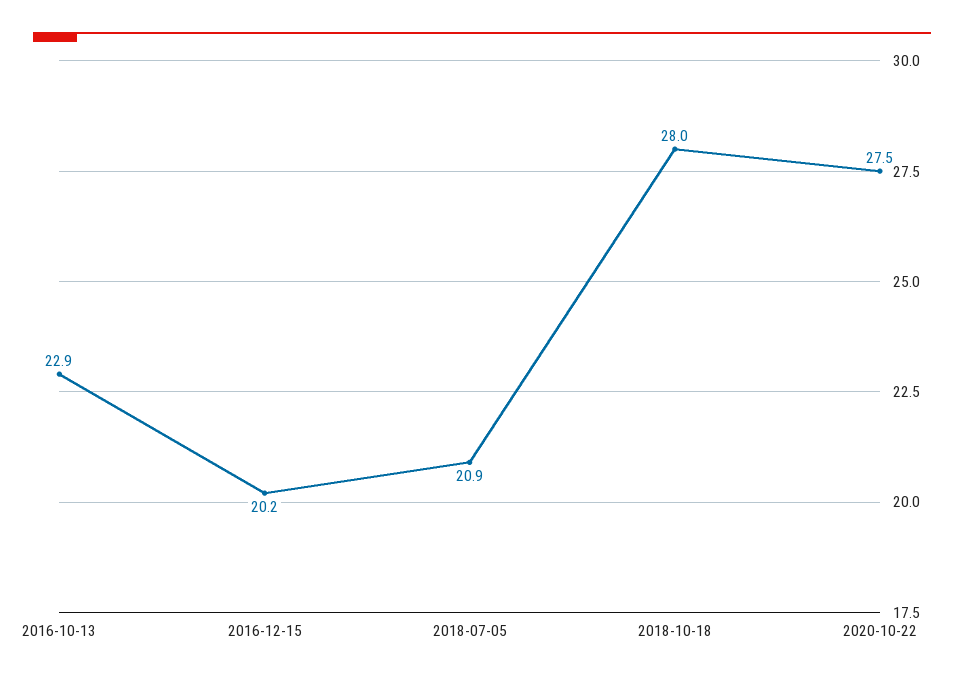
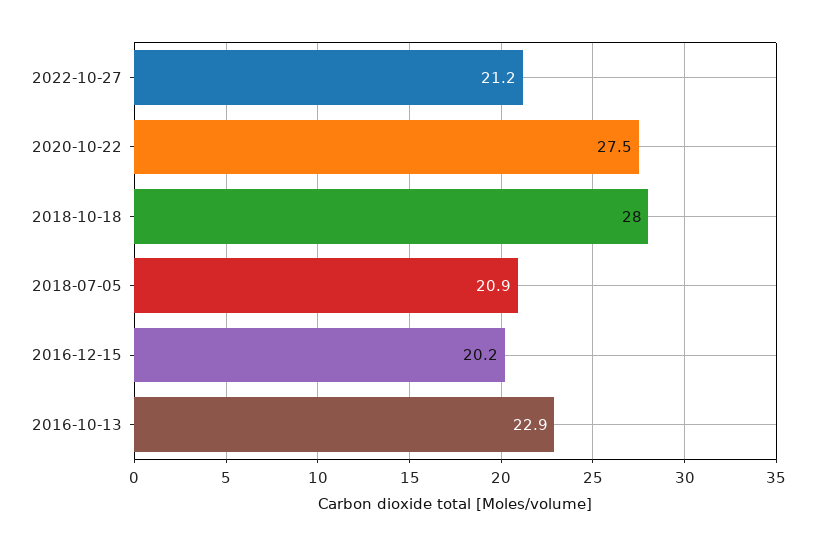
2022-10-27: none -> 21.2

